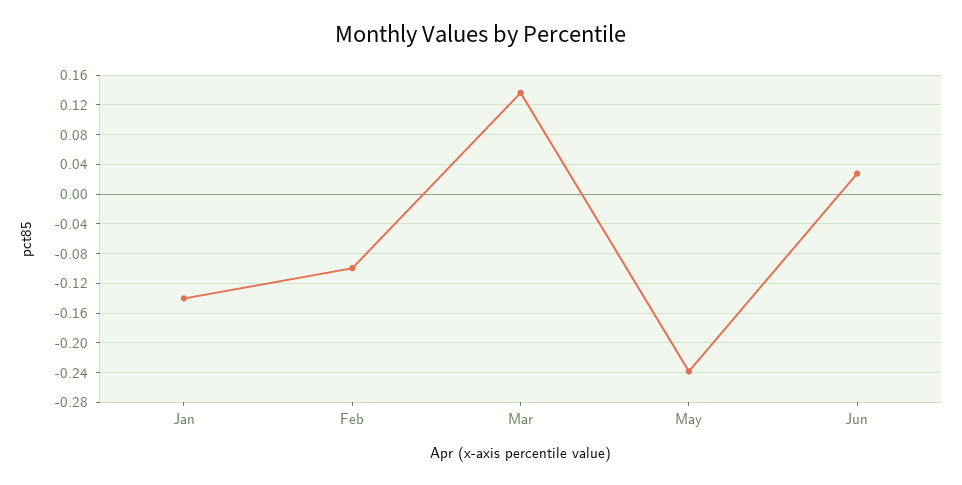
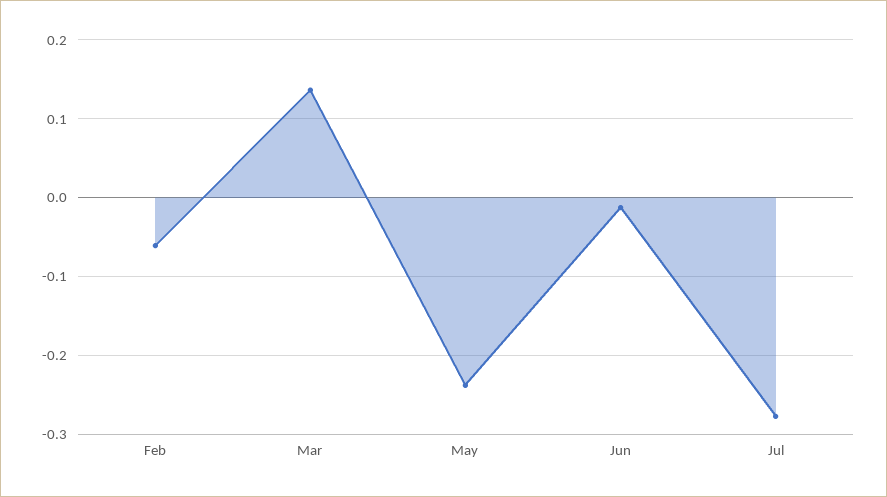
Jan: -0.14 -> none
Feb: -0.1 -> -0.06
Jun: 0.03 -> -0.01
Jul: none -> -0.28

